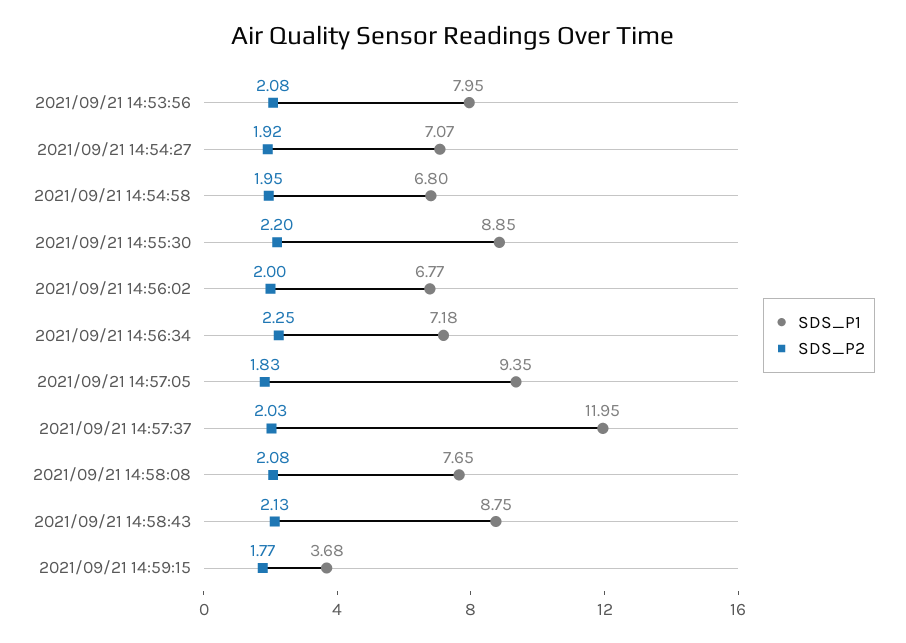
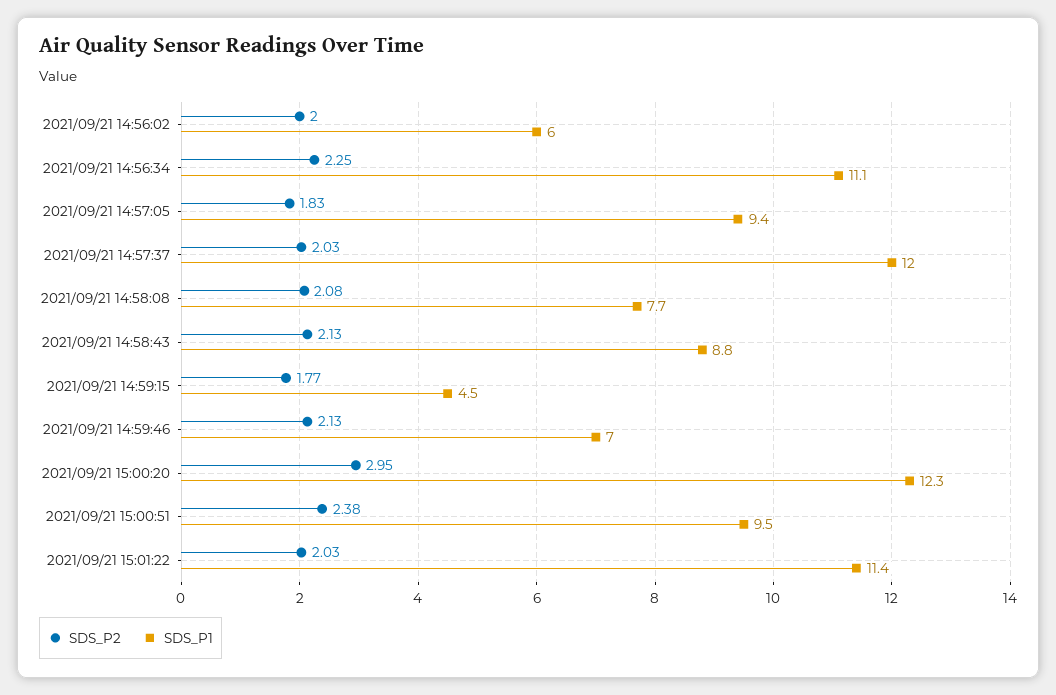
SDS_P1, 2021/09/21 14:53:56: 7.95 -> none
SDS_P2, 2021/09/21 14:53:56: 2.08 -> none
SDS_P1, 2021/09/21 14:54:27: 7.07 -> none
SDS_P2, 2021/09/21 14:54:27: 1.92 -> none
SDS_P1, 2021/09/21 14:54:58: 6.8 -> none
SDS_P2, 2021/09/21 14:54:58: 1.95 -> none
SDS_P1, 2021/09/21 14:55:30: 8.85 -> none
SDS_P2, 2021/09/21 14:55:30: 2.2 -> none
SDS_P1, 2021/09/21 14:56:02: 6.77 -> 6
SDS_P1, 2021/09/21 14:56:34: 7.18 -> 11.1
SDS_P1, 2021/09/21 14:59:15: 3.68 -> 4.5
SDS_P2, 2021/09/21 14:59:46: none -> 2.13
SDS_P1, 2021/09/21 14:59:46: none -> 7
SDS_P2, 2021/09/21 15:00:20: none -> 2.95
SDS_P1, 2021/09/21 15:00:20: none -> 12.3
SDS_P2, 2021/09/21 15:00:51: none -> 2.38
SDS_P1, 2021/09/21 15:00:51: none -> 9.5
SDS_P2, 2021/09/21 15:01:22: none -> 2.03
SDS_P1, 2021/09/21 15:01:22: none -> 11.4

